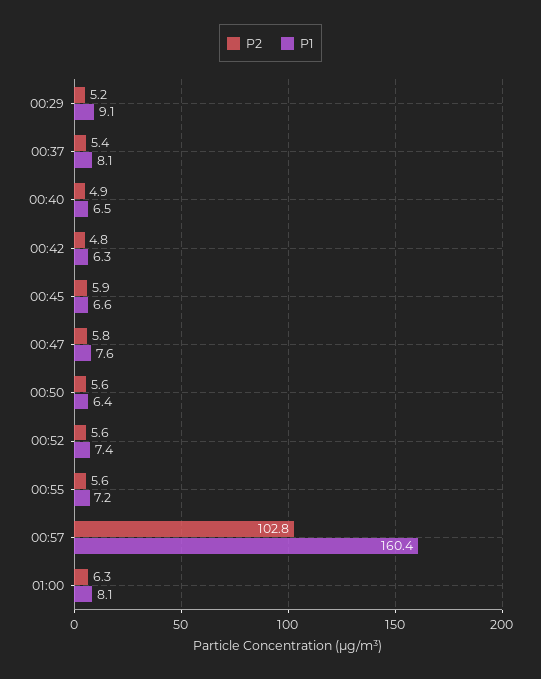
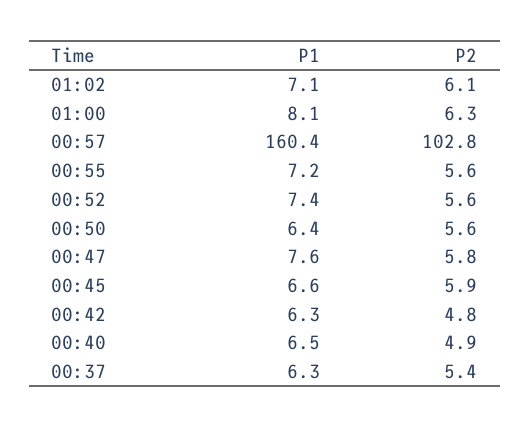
P2, 00:29: 5.2 -> none
P1, 00:29: 9.1 -> none
P1, 00:37: 8.1 -> 6.3
P1, 01:02: none -> 7.1
P2, 01:02: none -> 6.1

